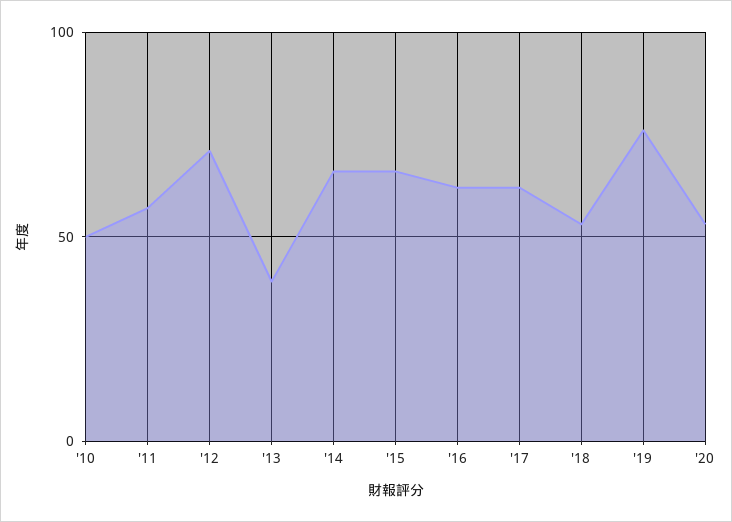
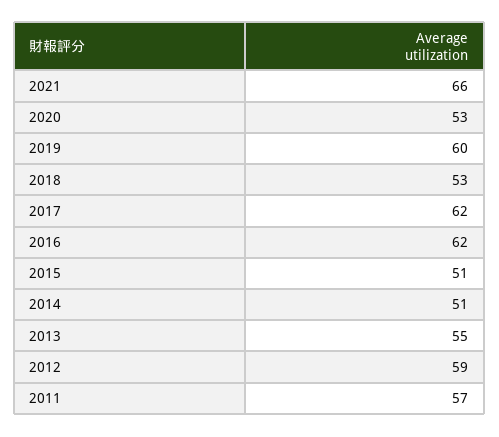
'10: 50 -> none
'12: 70 -> 59
'13: 40 -> 55
'14: 65 -> 51
'15: 65 -> 51
'19: 75 -> 60
2021: none -> 66

